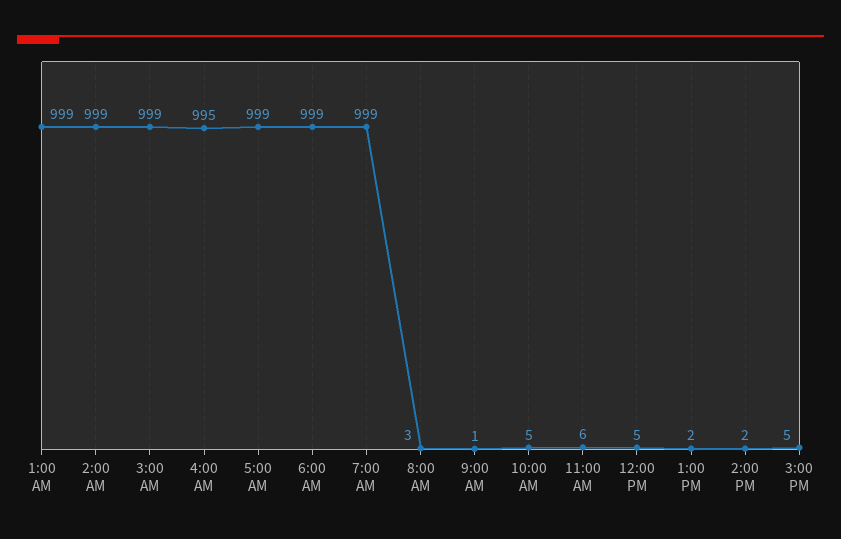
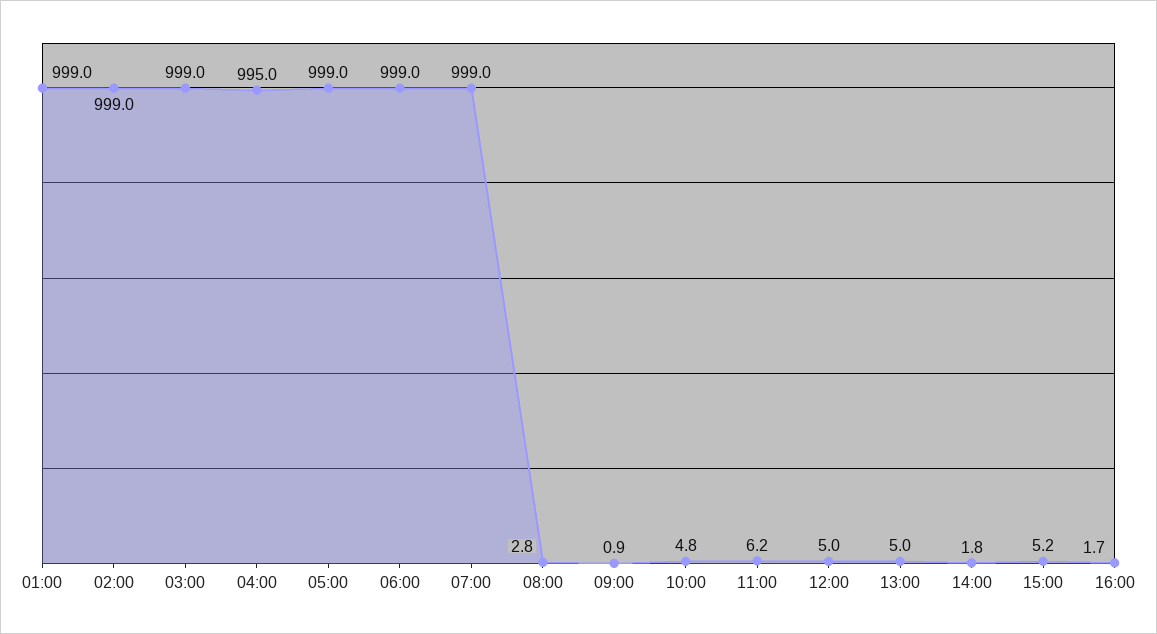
1:00 PM: 2 -> 5
16:00: none -> 1.7

